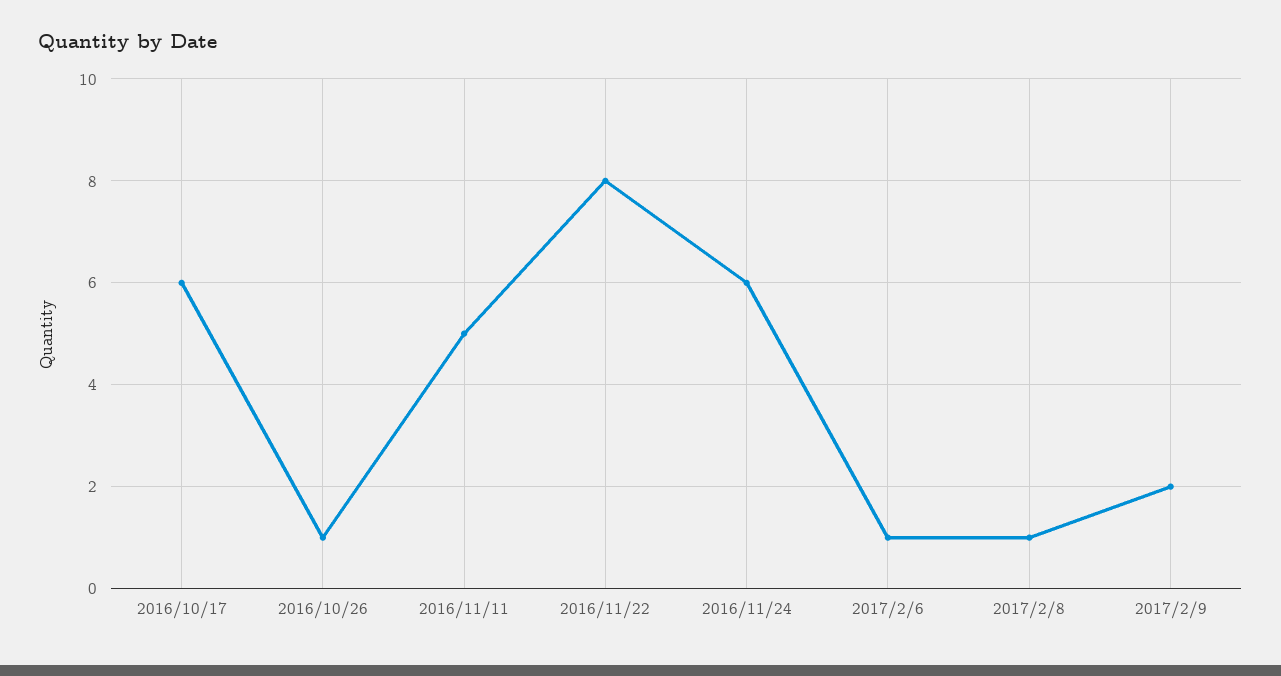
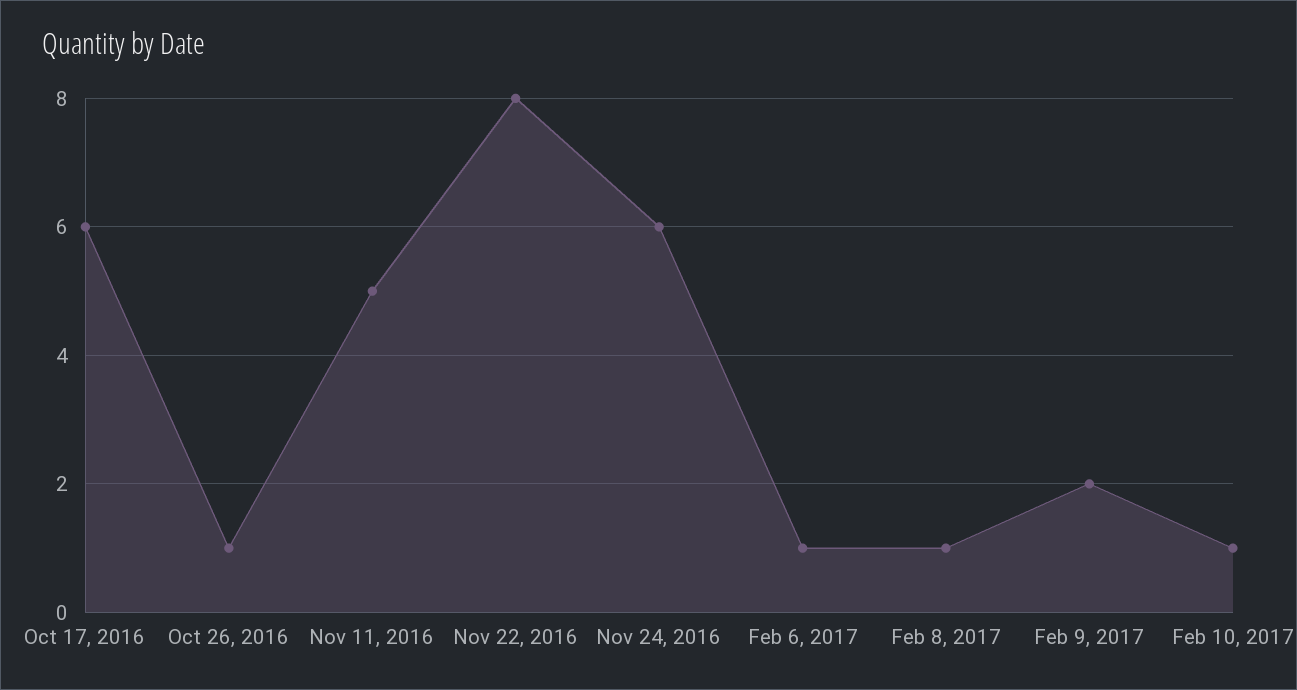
Feb 10, 2017: none -> 1

